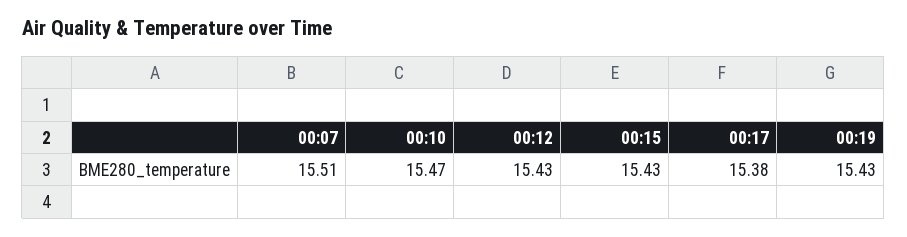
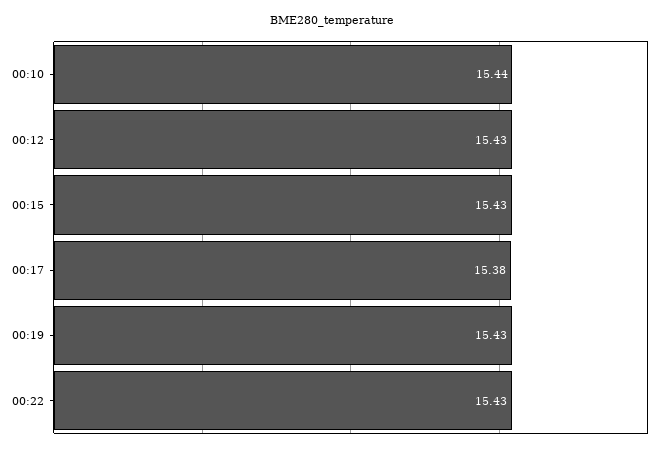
00:07: 15.51 -> none
00:10: 15.47 -> 15.44
00:22: none -> 15.43

